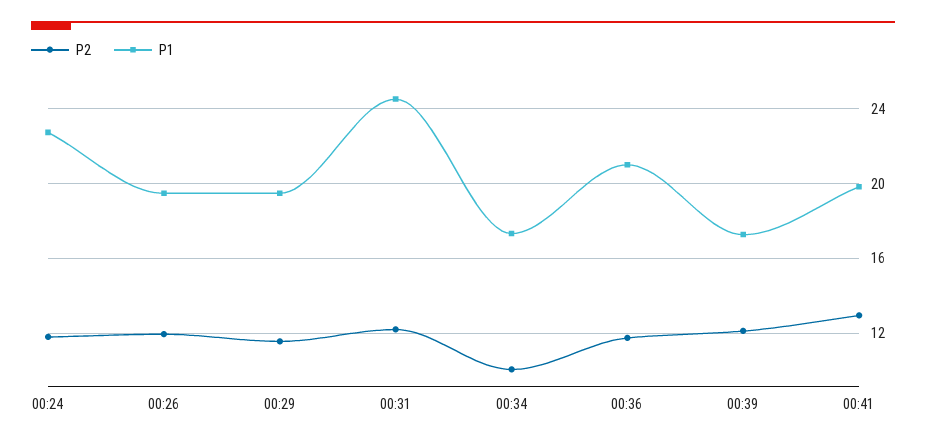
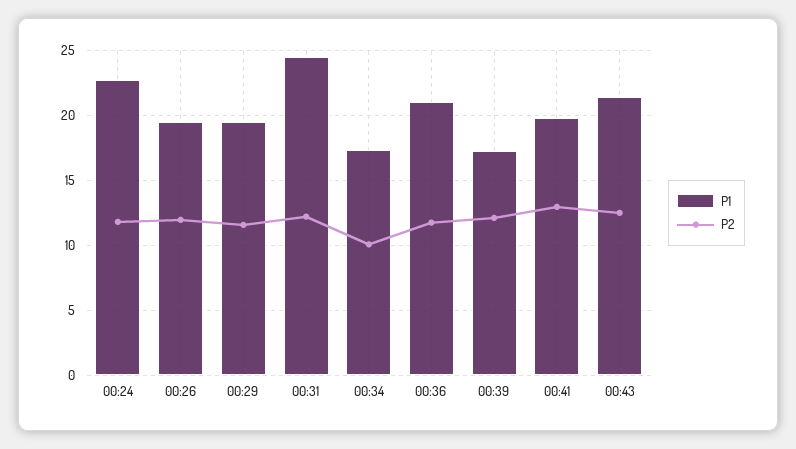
P1, 00:43: none -> 21.5
P2, 00:43: none -> 12.5

